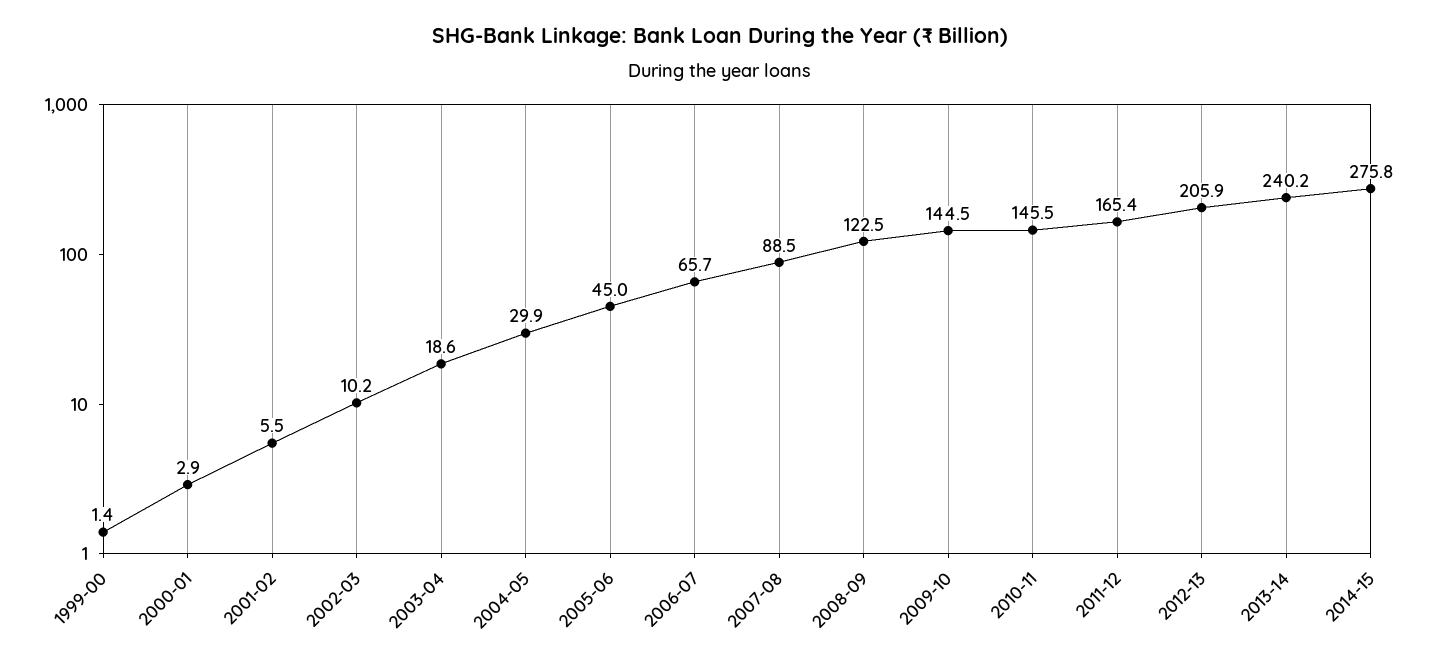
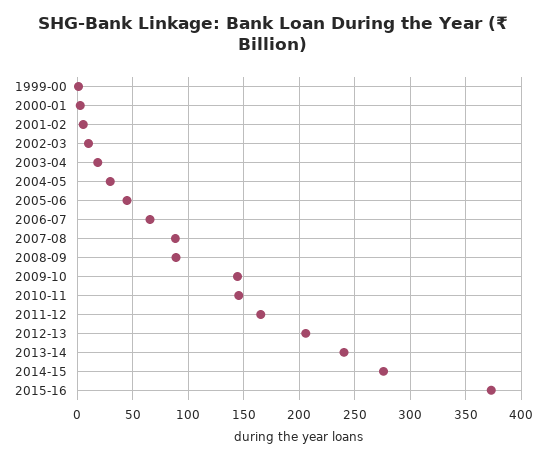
2008-09: 122.5 -> 90
2015-16: none -> 370

